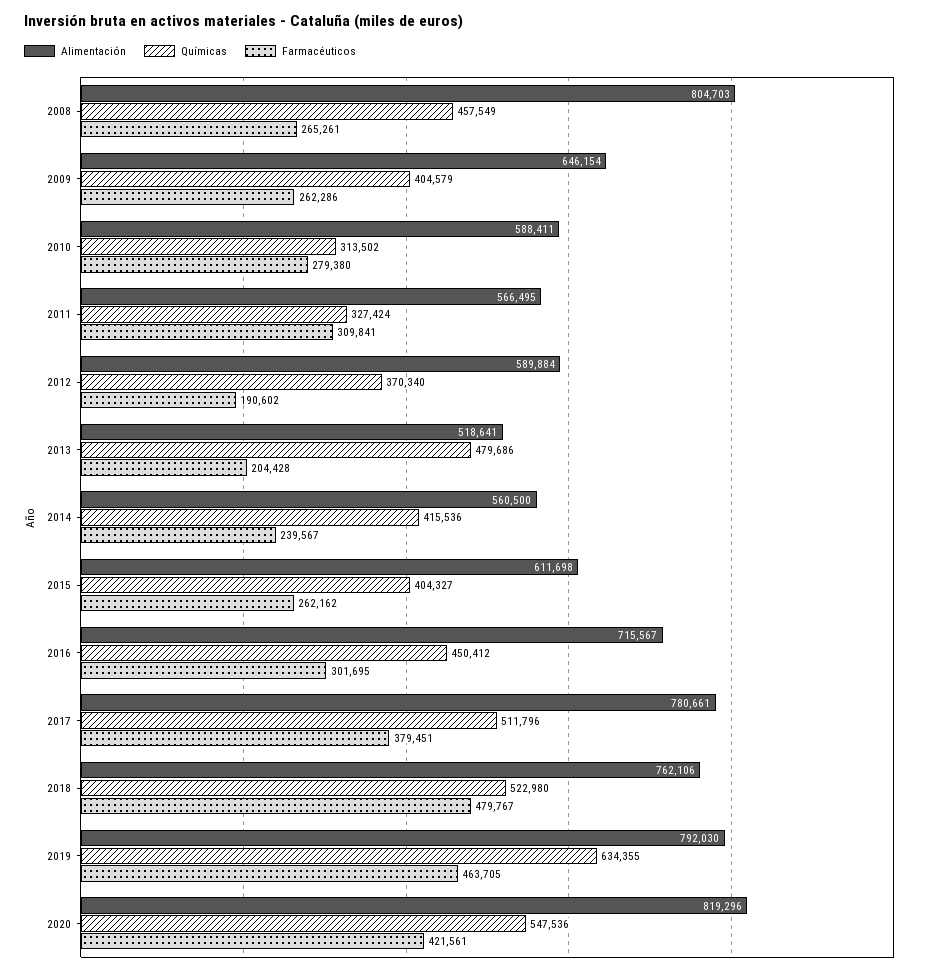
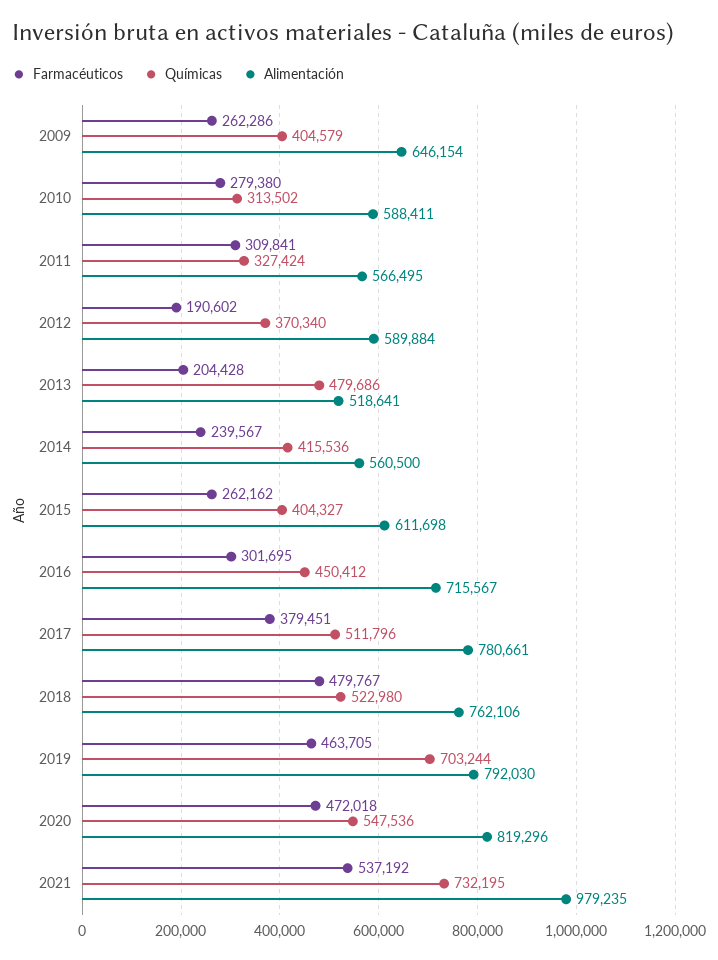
Alimentación, 2008: 804703 -> none
Químicas, 2008: 457549 -> none
Farmacéuticos, 2008: 265261 -> none
Químicas, 2019: 634355 -> 703244
Farmacéuticos, 2020: 421561 -> 472018
Farmacéuticos, 2021: none -> 537192
Químicas, 2021: none -> 732195
Alimentación, 2021: none -> 979235

